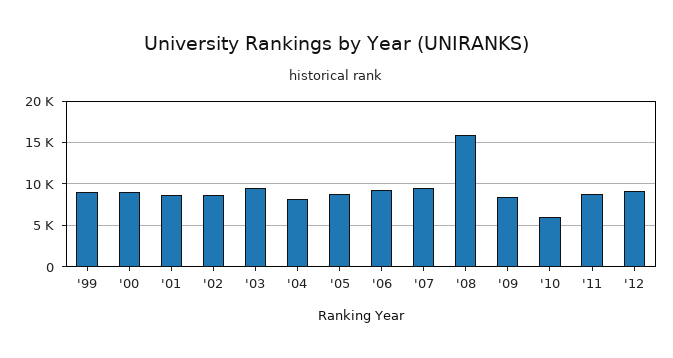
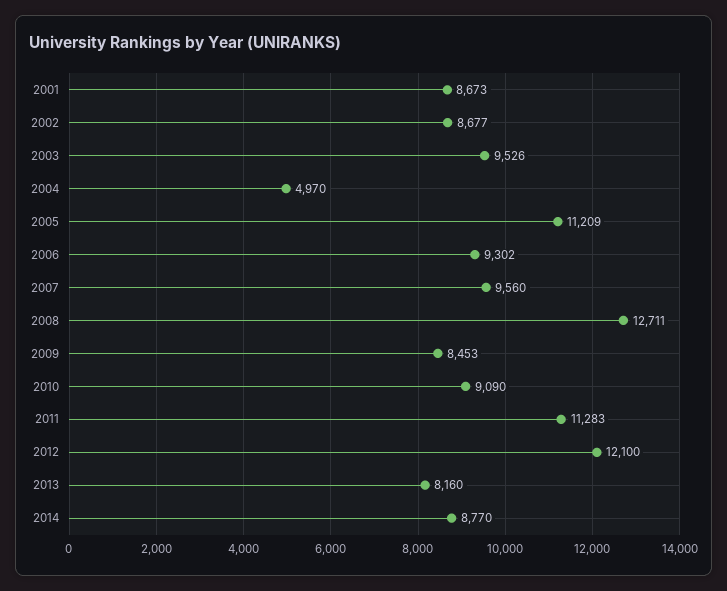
'99: 9000 -> none
'00: 9000 -> none
'04: 8000 -> 4970
'05: 9000 -> 11209
'08: 16000 -> 12711
'10: 6000 -> 9090
'11: 9000 -> 11283
'12: 9000 -> 12100
2013: none -> 8160
2014: none -> 8770

